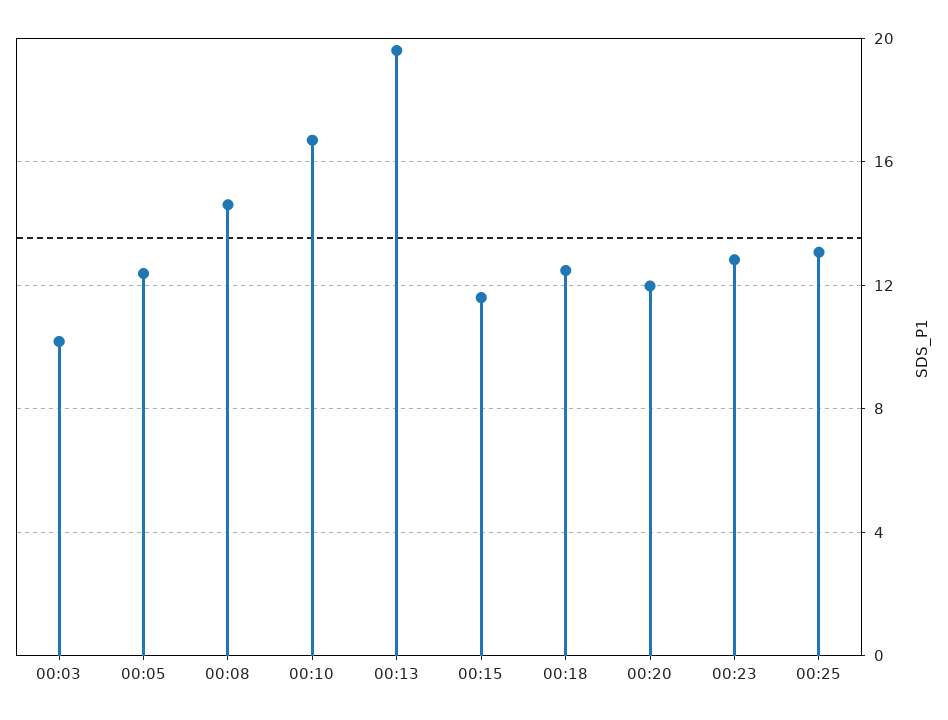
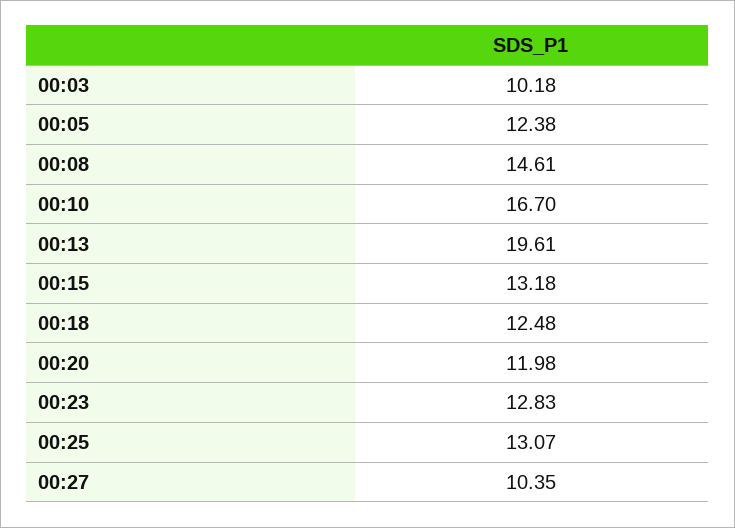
00:15: 11.5 -> 13.18
00:27: none -> 10.35

